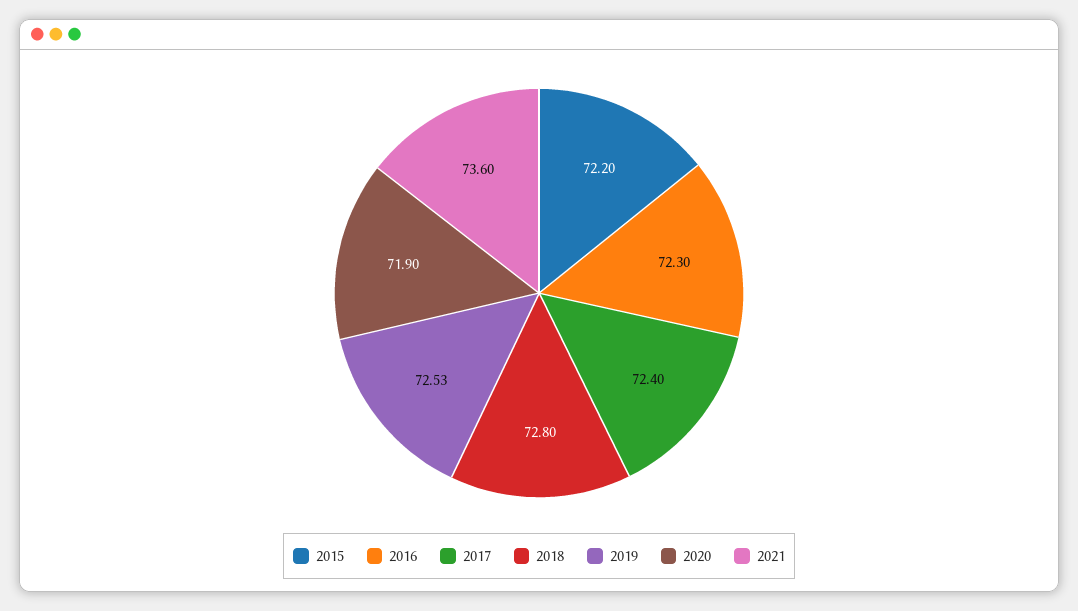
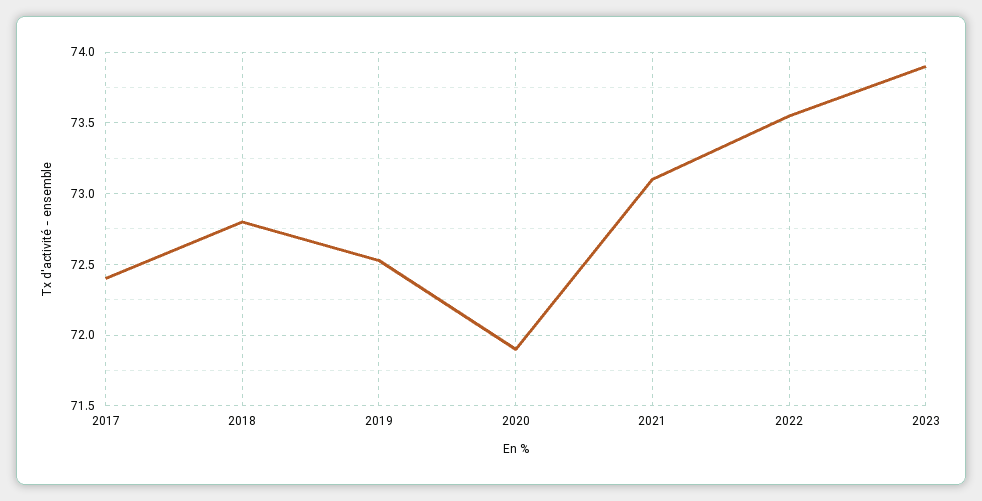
2015: 72.2 -> none
2016: 72.3 -> none
2021: 73.6 -> 73.1
2022: none -> 73.55
2023: none -> 73.9

